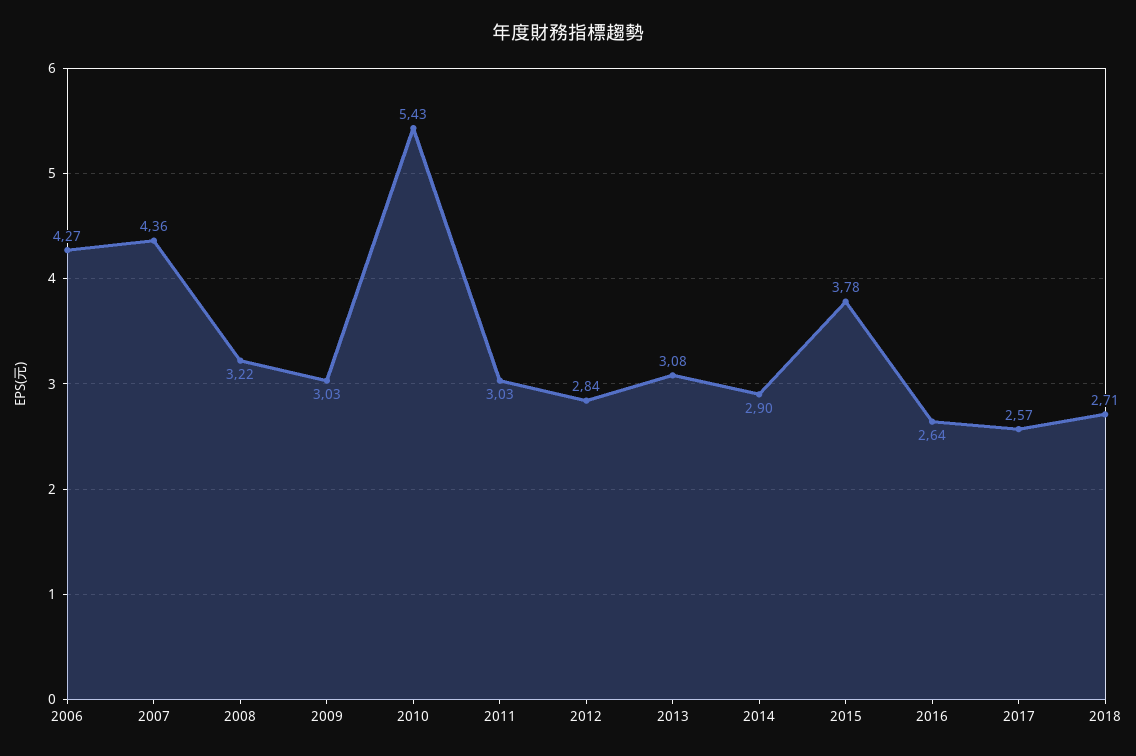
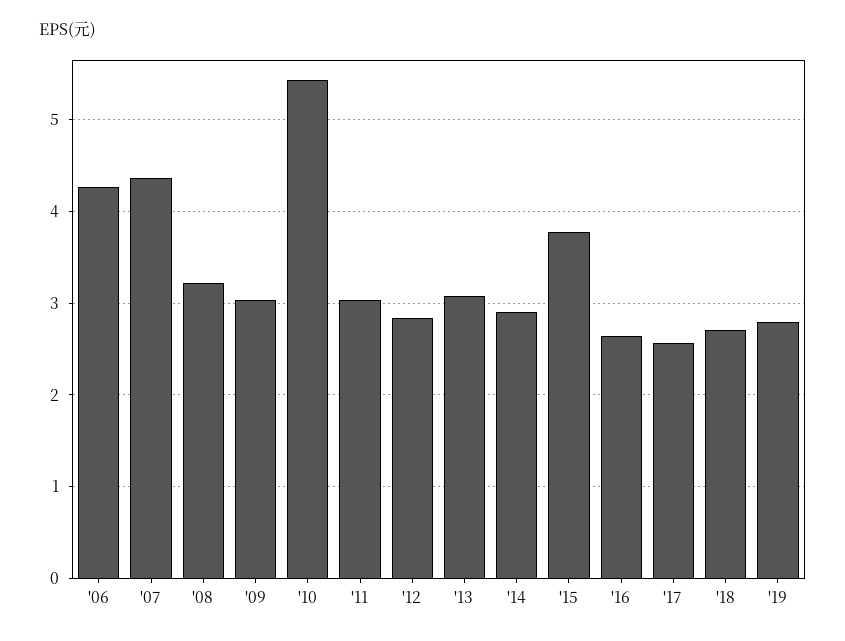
'19: none -> 2.8

